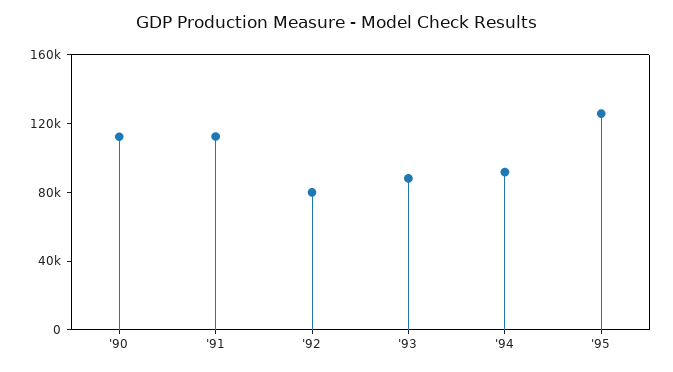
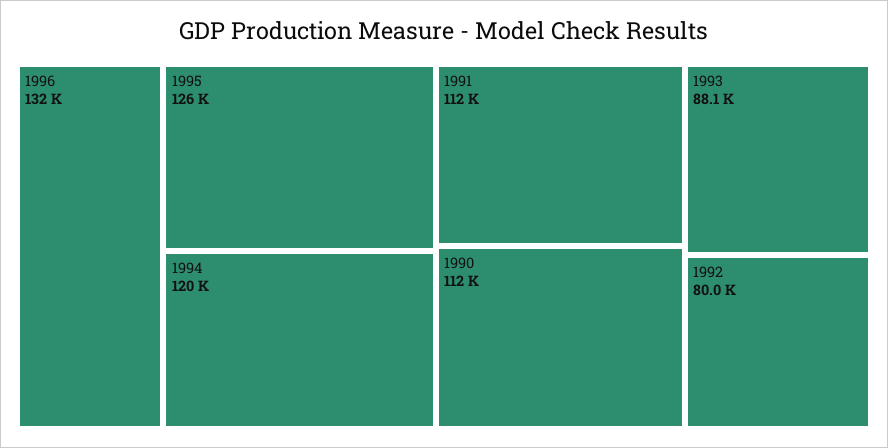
'94: 90000 -> 120000
1996: none -> 132000

